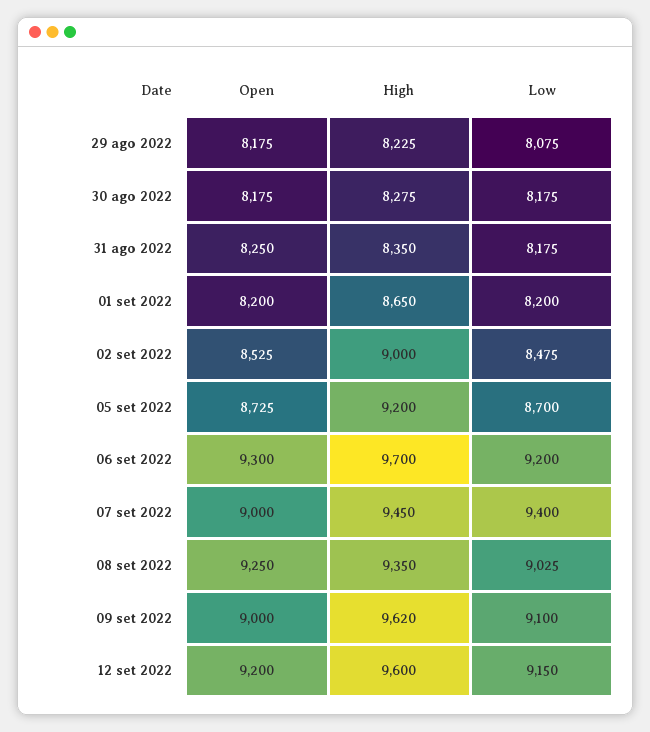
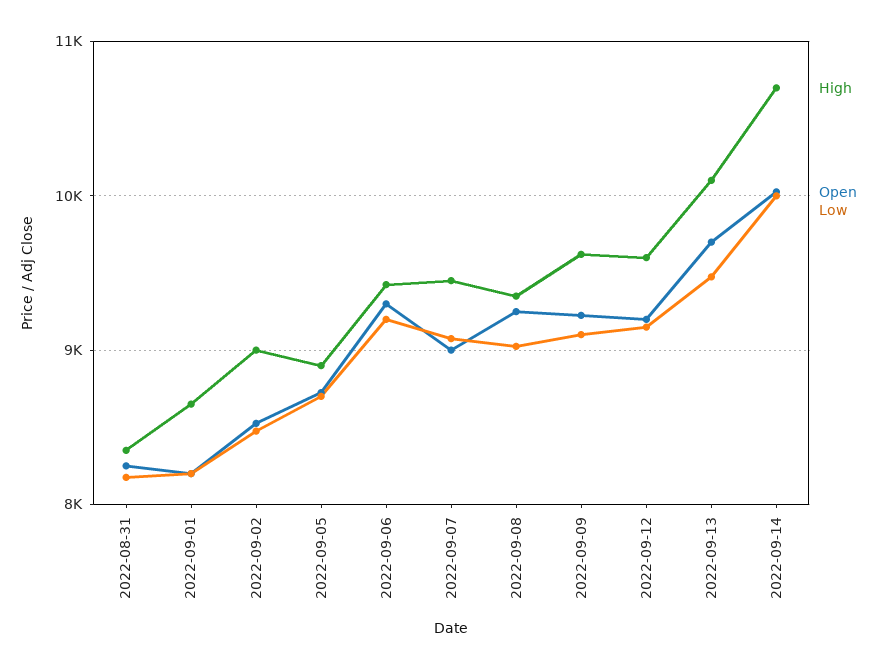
Open, 29 ago 2022: 8175 -> none
High, 29 ago 2022: 8225 -> none
Low, 29 ago 2022: 8075 -> none
Open, 30 ago 2022: 8175 -> none
High, 30 ago 2022: 8275 -> none
Low, 30 ago 2022: 8175 -> none
High, 05 set 2022: 9200 -> 8900
High, 06 set 2022: 9700 -> 9400
Low, 07 set 2022: 9400 -> 9100
Open, 09 set 2022: 9000 -> 9200
High, 2022-09-13: none -> 10100
Open, 2022-09-13: none -> 9700
Low, 2022-09-13: none -> 9500
High, 2022-09-14: none -> 10700
Open, 2022-09-14: none -> 10000
Low, 2022-09-14: none -> 10000

